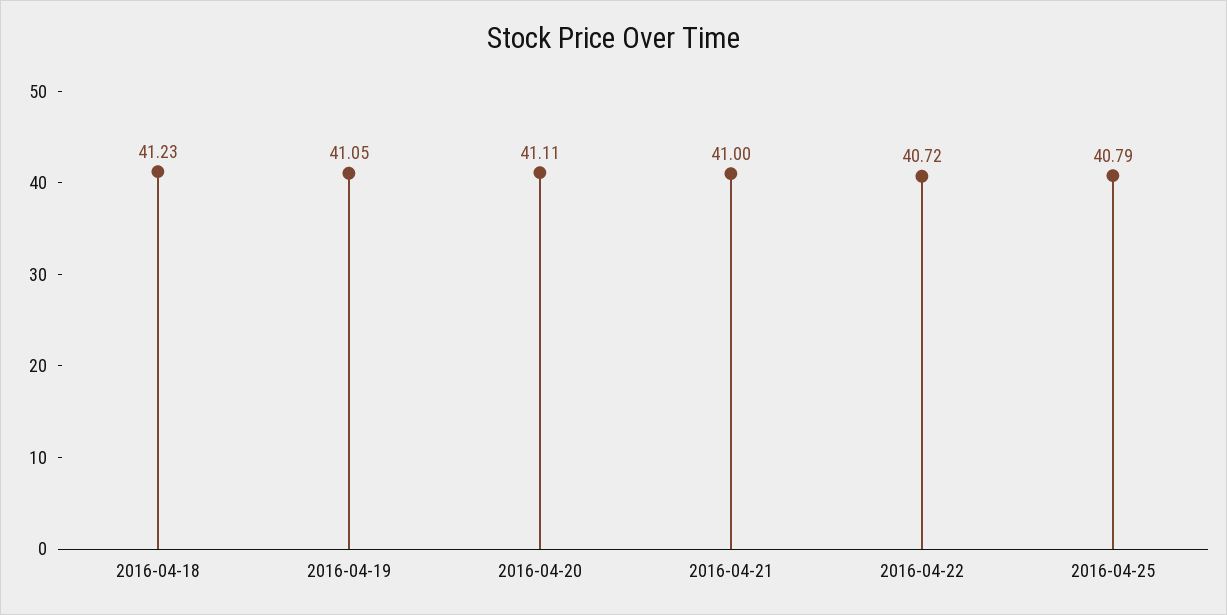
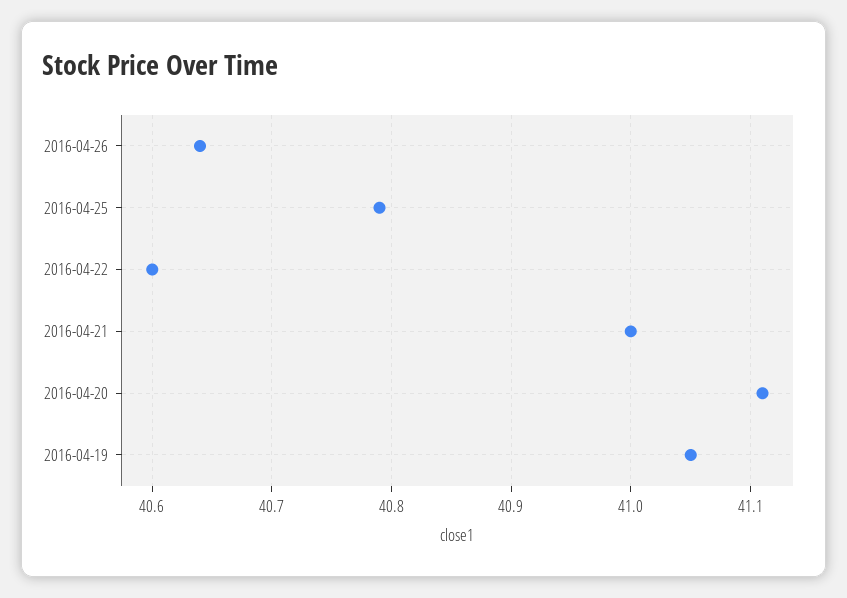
2016-04-18: 41.23 -> none
2016-04-22: 40.72 -> 40.6
2016-04-26: none -> 40.64

